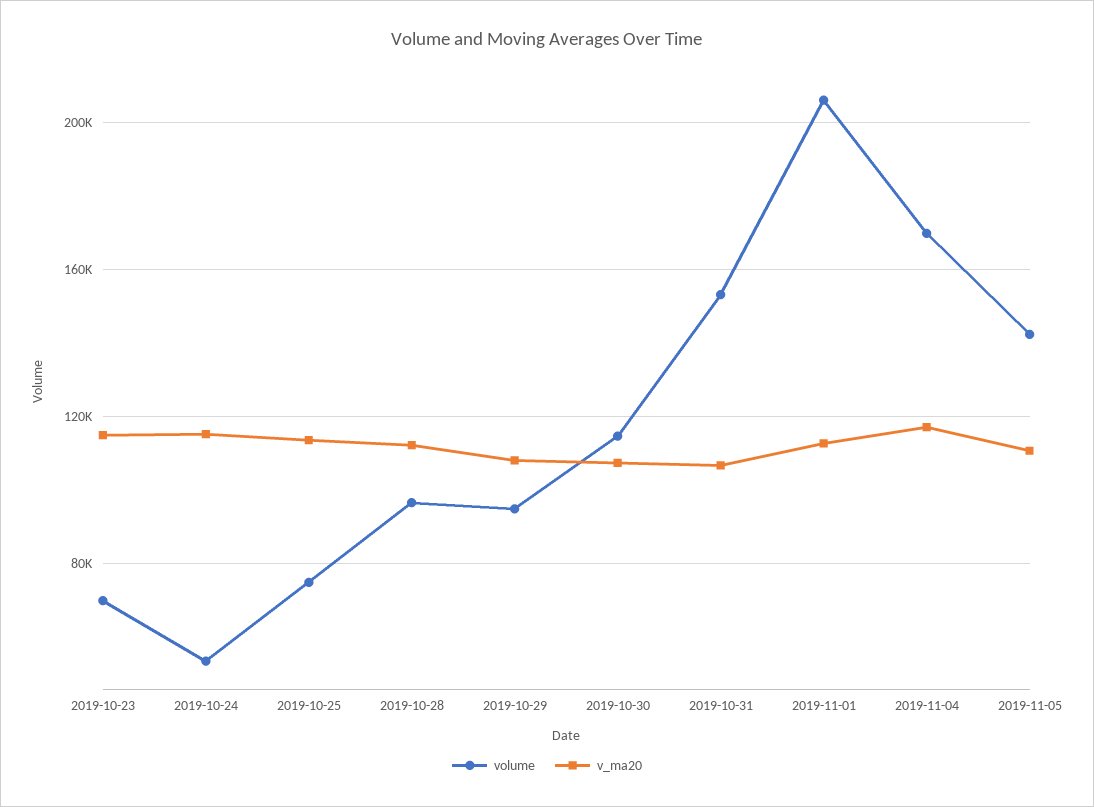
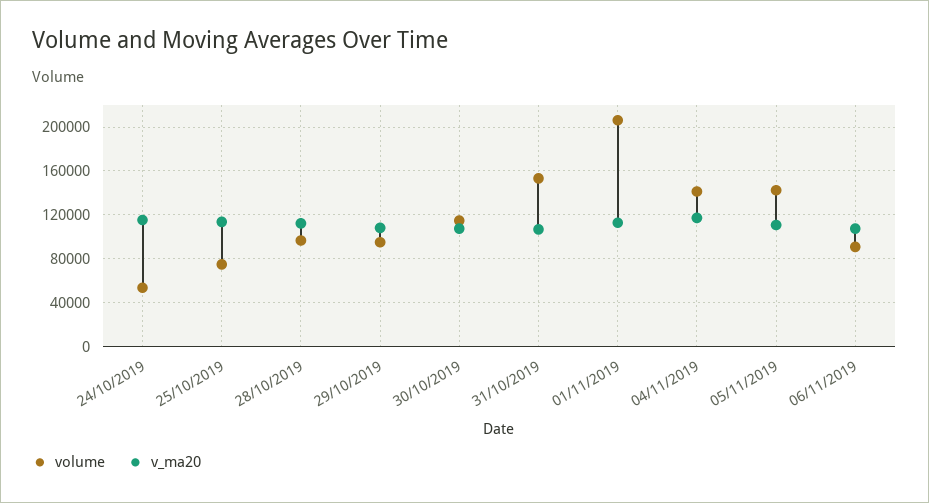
volume, 2019-10-23: 70000 -> none
v_ma20, 2019-10-23: 115000 -> none
volume, 2019-11-04: 170000 -> 140000
volume, 06/11/2019: none -> 90000
v_ma20, 06/11/2019: none -> 110000

